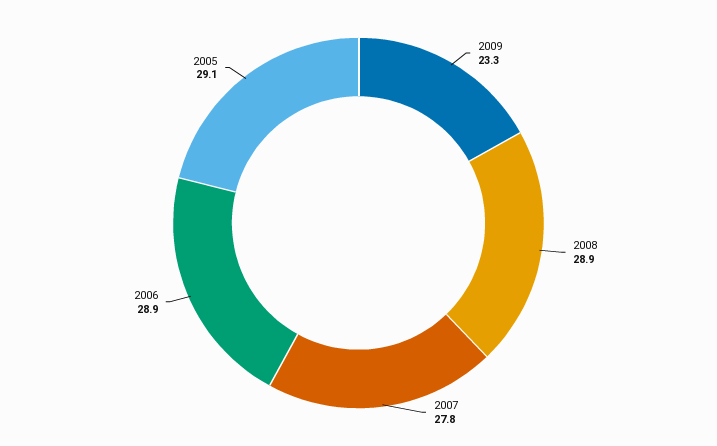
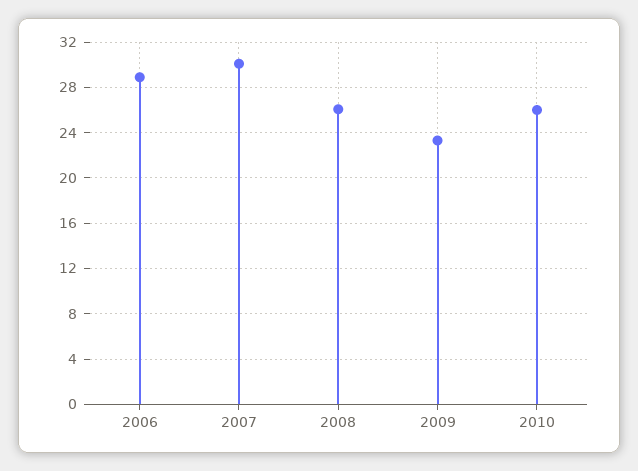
2008: 28.9 -> 26
2007: 27.8 -> 30
2005: 29.1 -> none
2010: none -> 26

